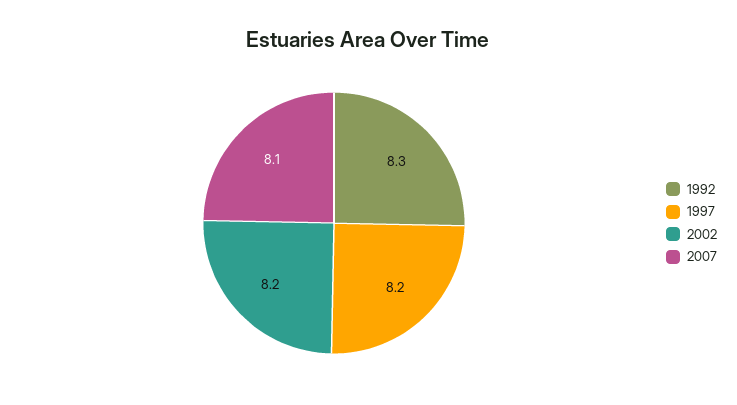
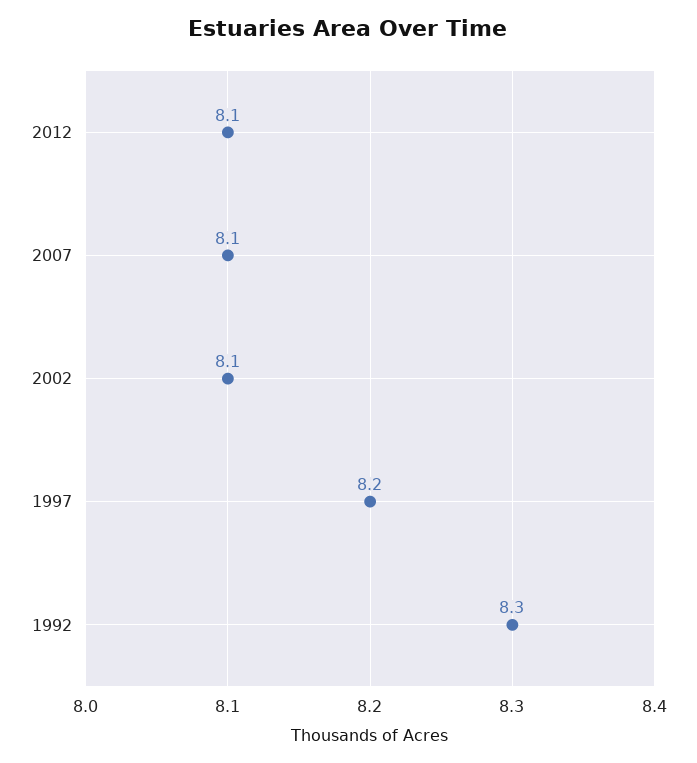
2002: 8.2 -> 8.1
2012: none -> 8.1

